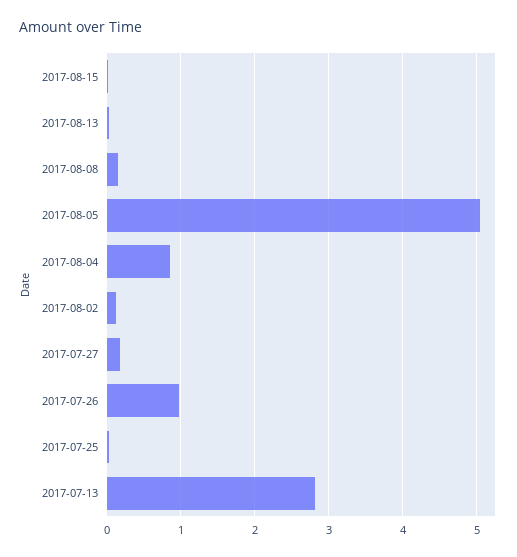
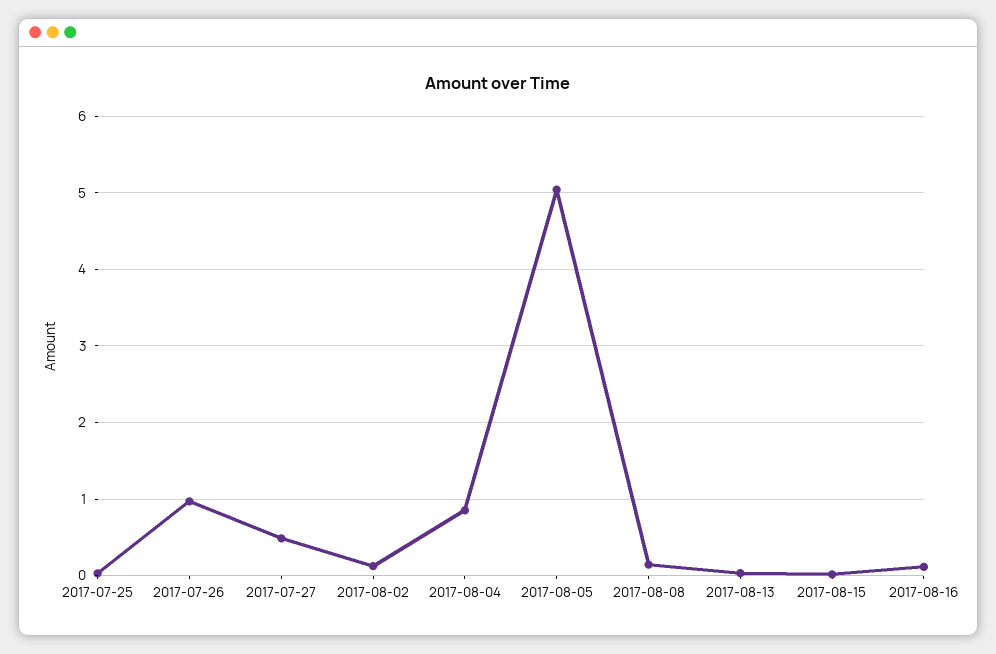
2017-07-27: 0.2 -> 0.5
2017-07-13: 2.8 -> none
2017-08-16: none -> 0.1

